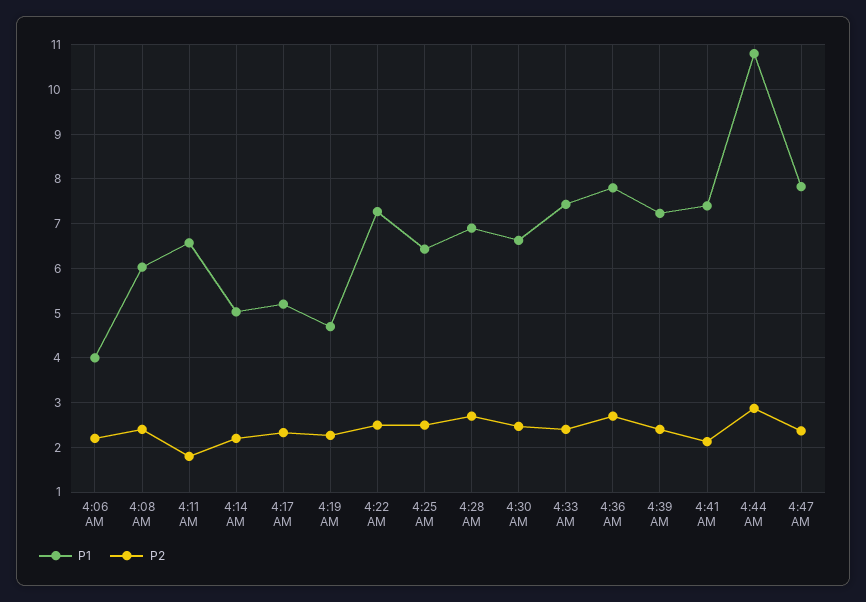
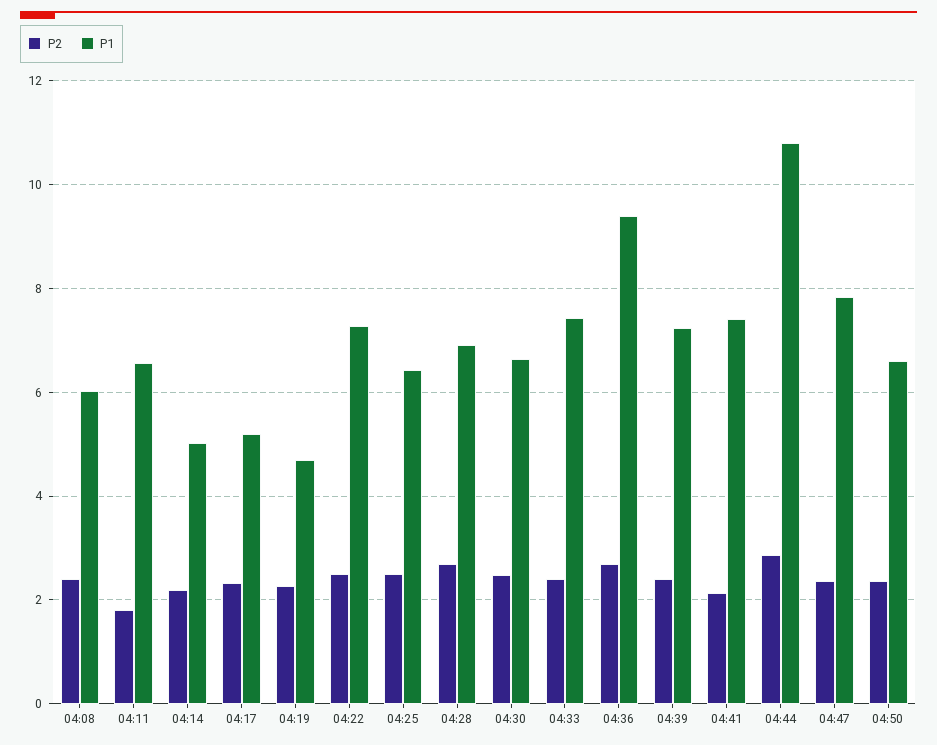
P1, 4:06 AM: 4 -> none
P2, 4:06 AM: 2.2 -> none
P1, 4:36 AM: 7.8 -> 9.4
P2, 04:50: none -> 2.4
P1, 04:50: none -> 6.6

